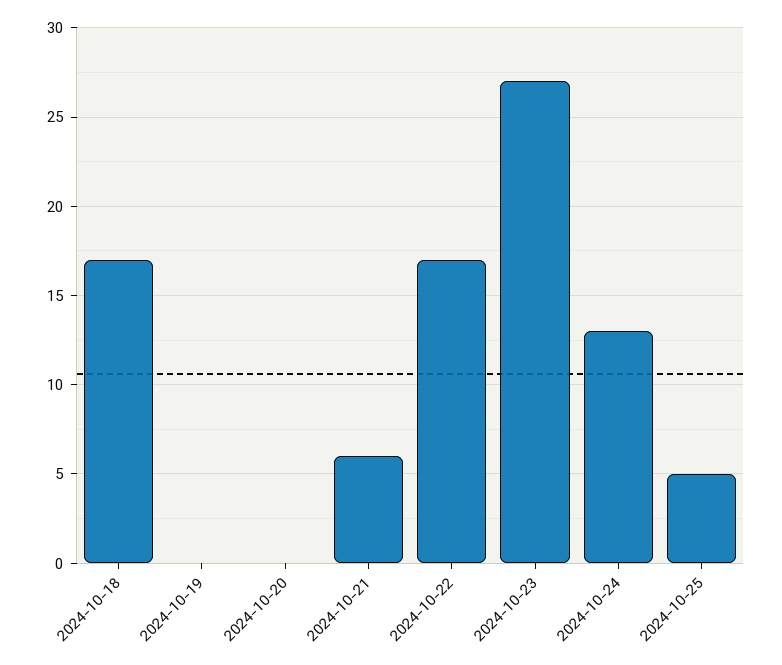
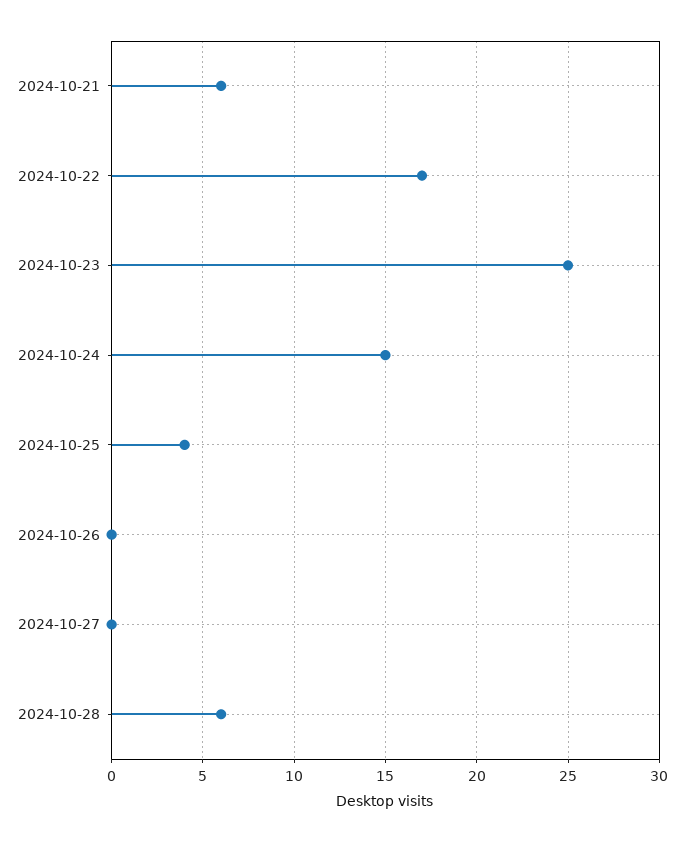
2024-10-18: 17 -> none
2024-10-19: 0 -> none
2024-10-20: 0 -> none
2024-10-23: 27 -> 25
2024-10-24: 13 -> 15
2024-10-25: 5 -> 4
2024-10-26: none -> 0
2024-10-27: none -> 0
2024-10-28: none -> 6

